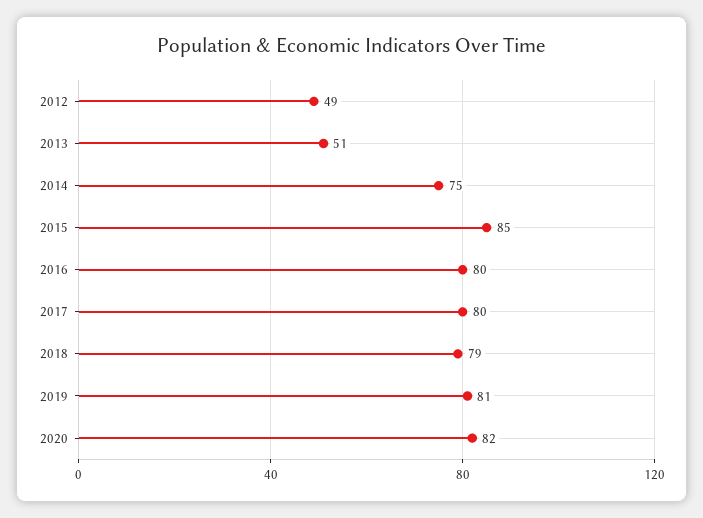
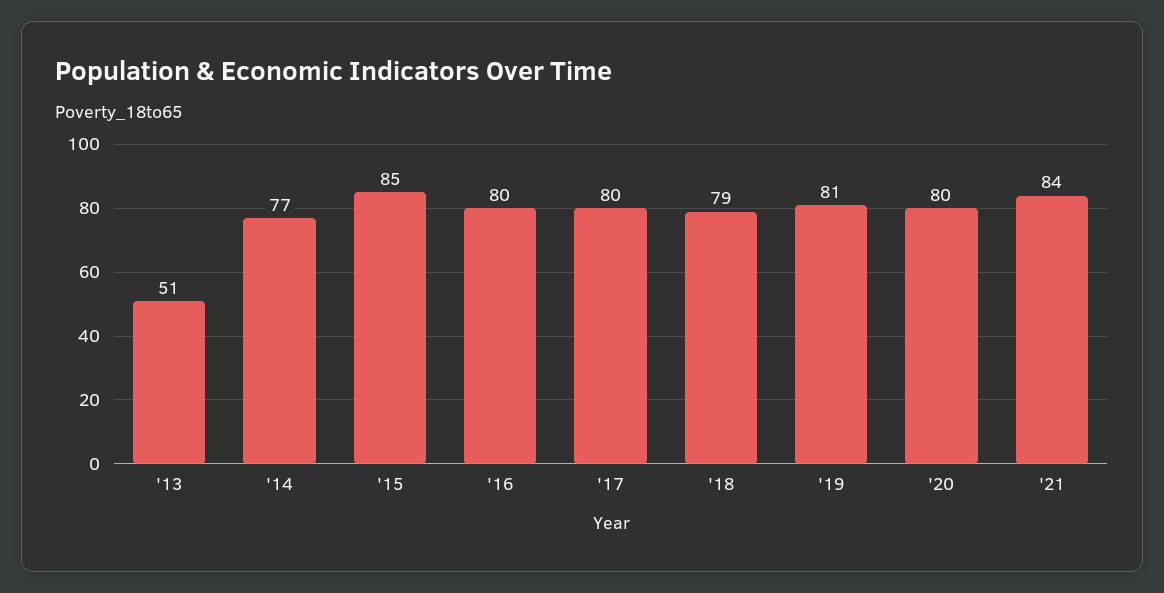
2012: 49 -> none
2014: 75 -> 77
2020: 82 -> 80
'21: none -> 84

